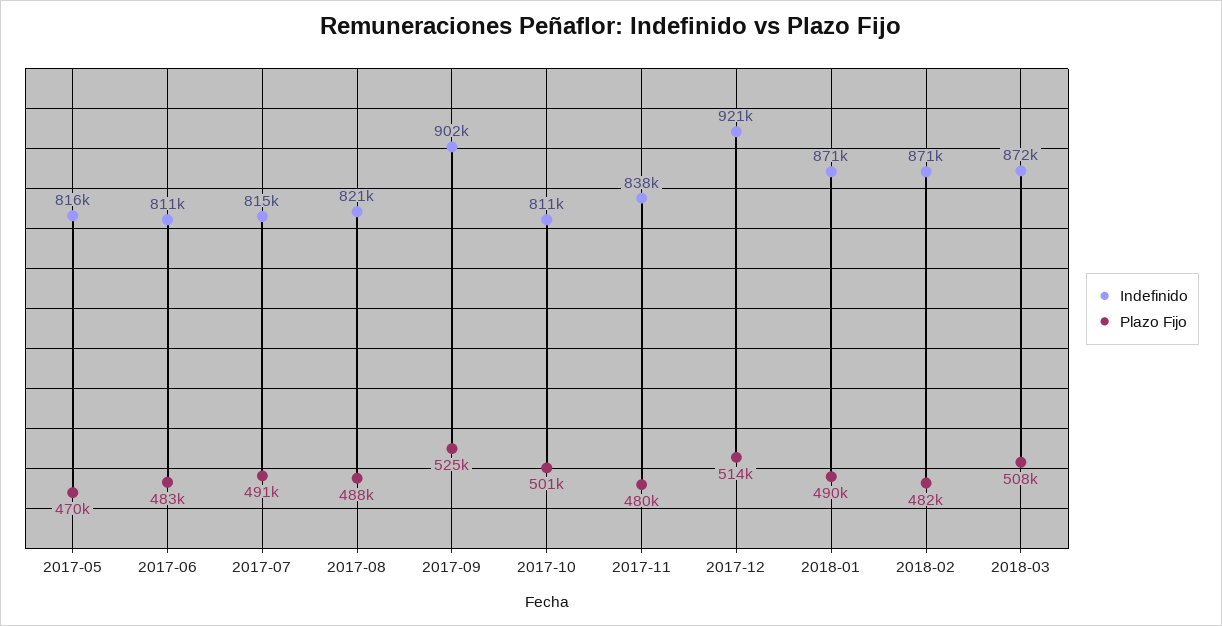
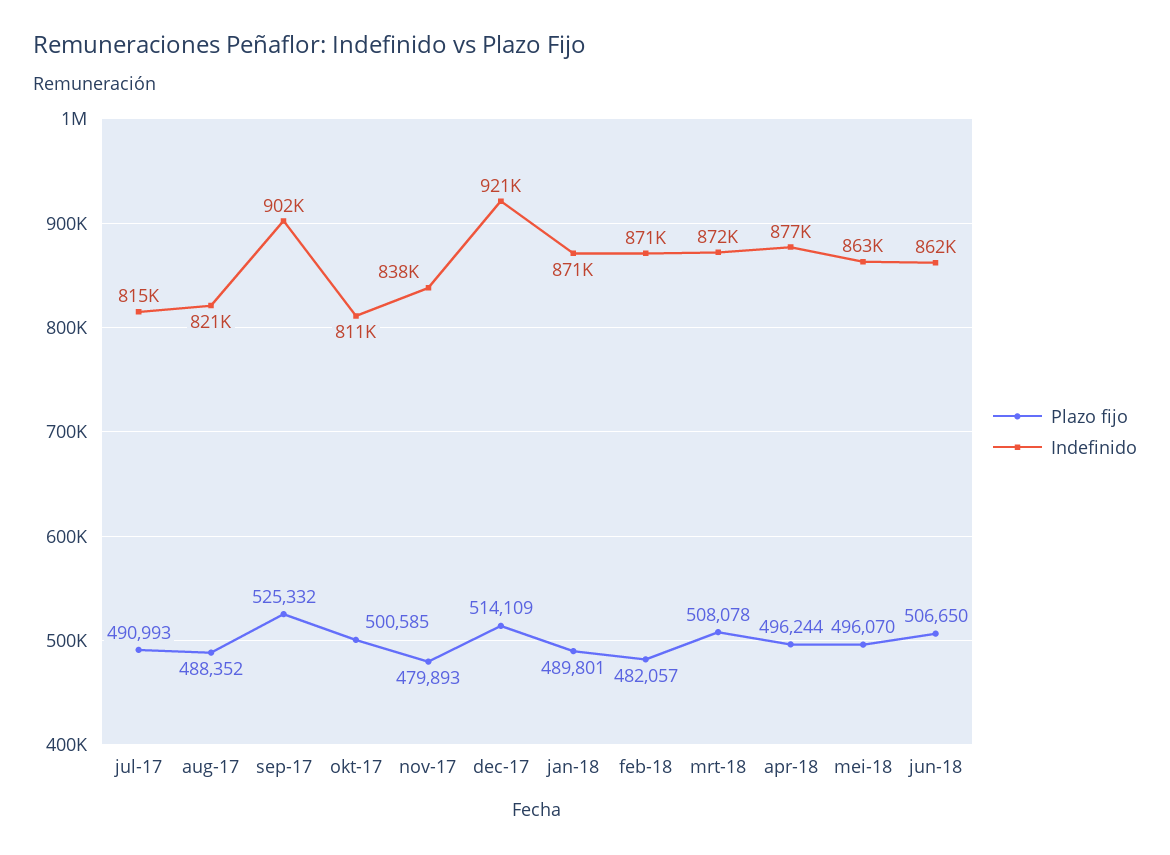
Indefinido, 2017-05: 816000 -> none
Plazo Fijo, 2017-05: 470000 -> none
Indefinido, 2017-06: 811000 -> none
Plazo Fijo, 2017-06: 483000 -> none
Plazo Fijo, apr-18: none -> 496244
Indefinido, apr-18: none -> 877000
Plazo Fijo, mei-18: none -> 496070
Indefinido, mei-18: none -> 863000
Plazo Fijo, jun-18: none -> 506650
Indefinido, jun-18: none -> 862000

